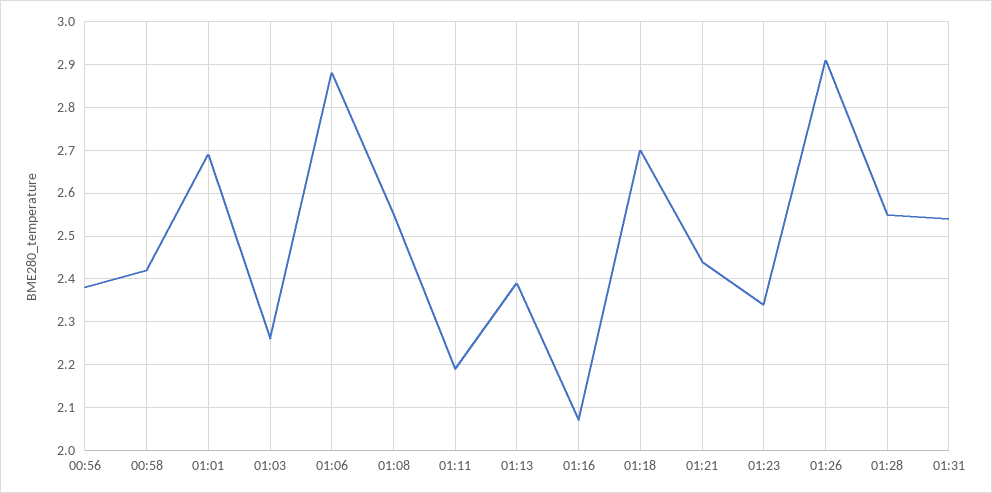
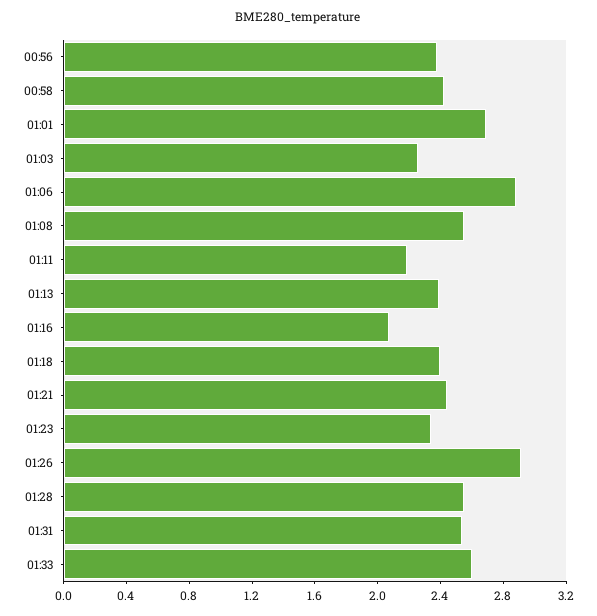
01:18: 2.7 -> 2.4
01:33: none -> 2.6

